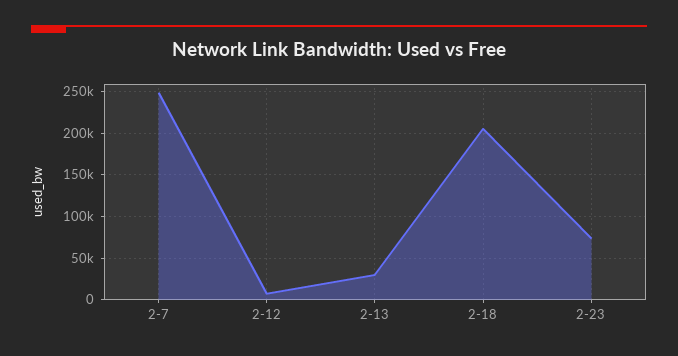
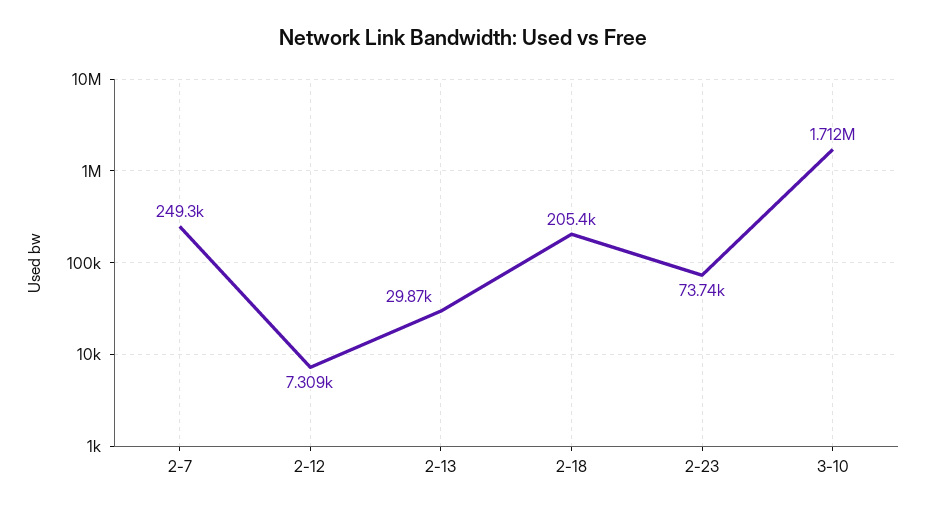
3-10: none -> 1712000

